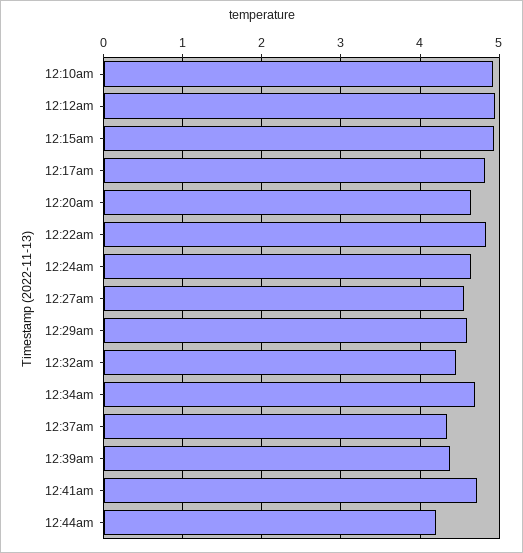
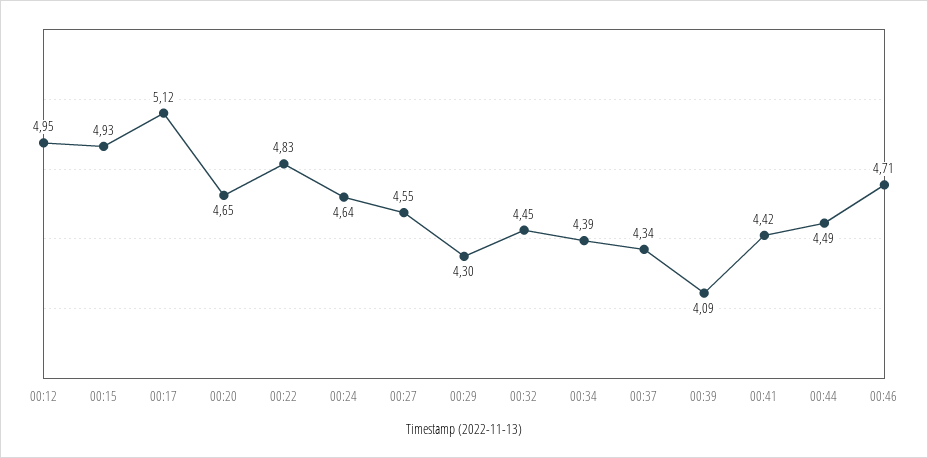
12:10am: 4.9 -> none
12:17am: 4.8 -> 5.12
12:29am: 4.6 -> 4.3
12:34am: 4.7 -> 4.39
12:39am: 4.4 -> 4.09
12:41am: 4.7 -> 4.42
12:44am: 4.2 -> 4.49
00:46: none -> 4.71

